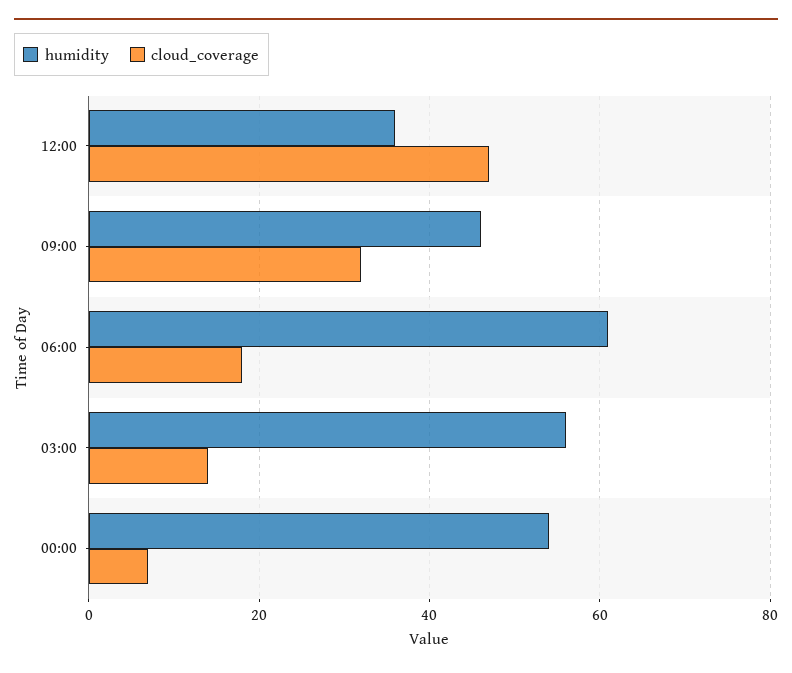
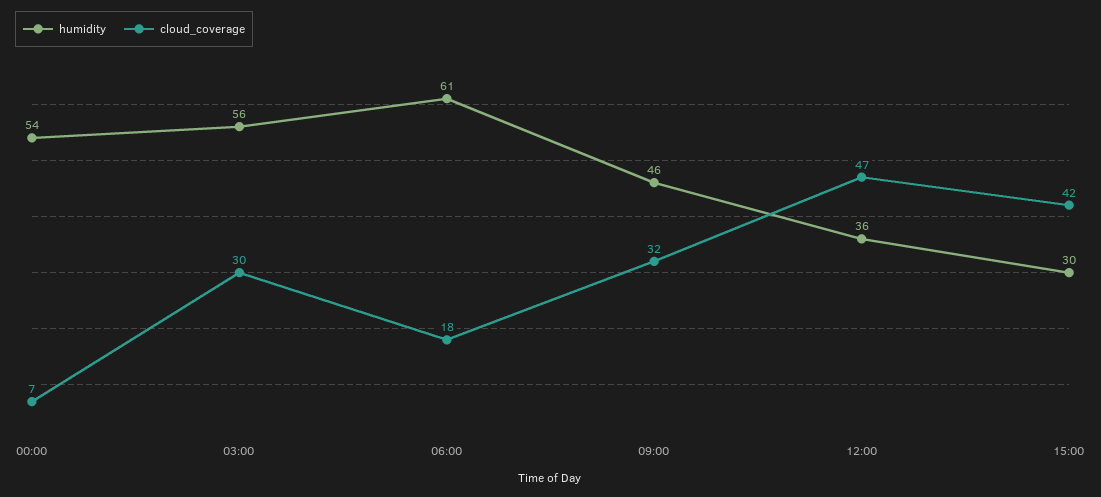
cloud_coverage, 03:00: 15 -> 30
humidity, 15:00: none -> 30
cloud_coverage, 15:00: none -> 42

